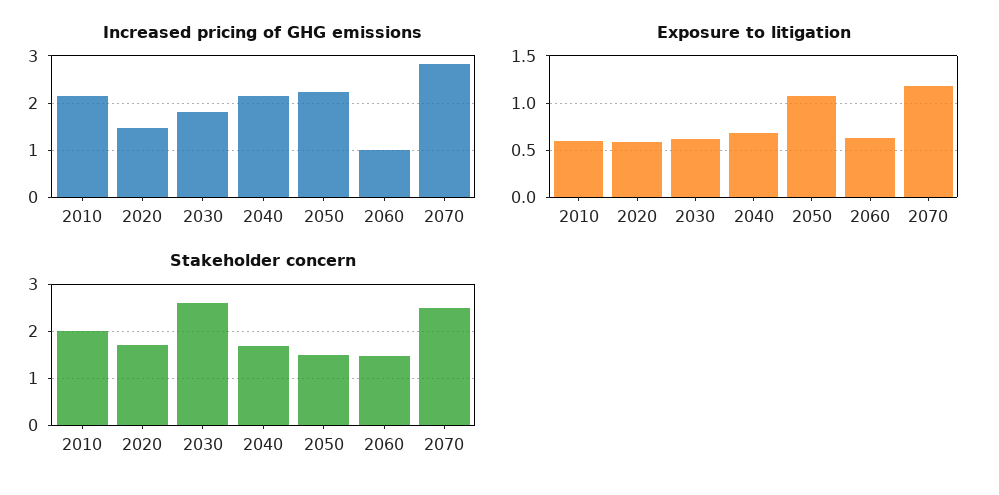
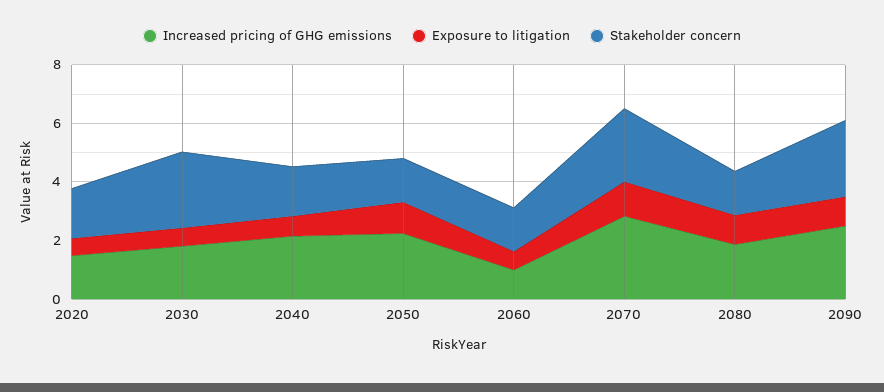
Increased pricing of GHG emissions, 2010: 2.2 -> none
Exposure to litigation, 2010: 0.6 -> none
Stakeholder concern, 2010: 2 -> none
Increased pricing of GHG emissions, 2080: none -> 2
Exposure to litigation, 2080: none -> 1
Stakeholder concern, 2080: none -> 1.5
Increased pricing of GHG emissions, 2090: none -> 2.5
Exposure to litigation, 2090: none -> 1
Stakeholder concern, 2090: none -> 2.5

